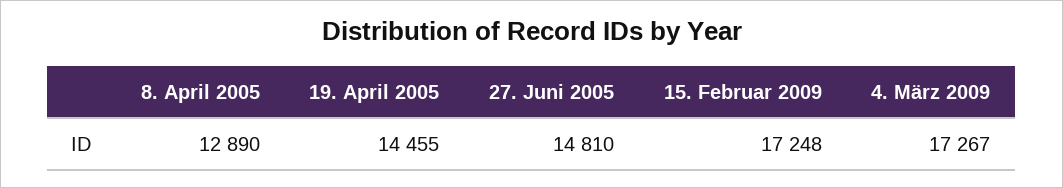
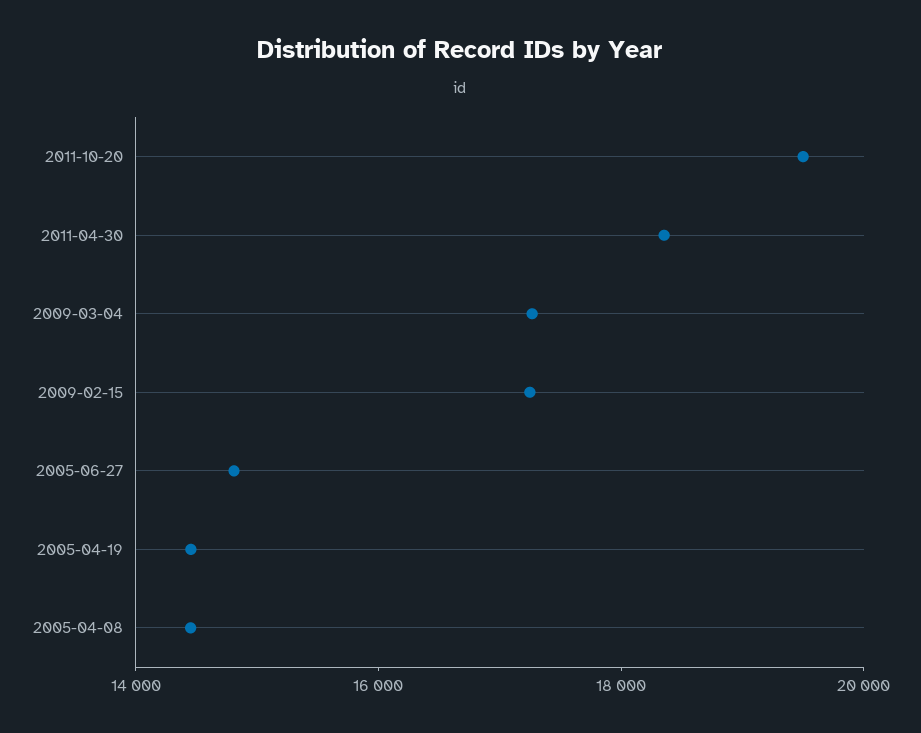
8. April 2005: 12890 -> 14500
2011-10-20: none -> 19500
2011-04-30: none -> 18500

